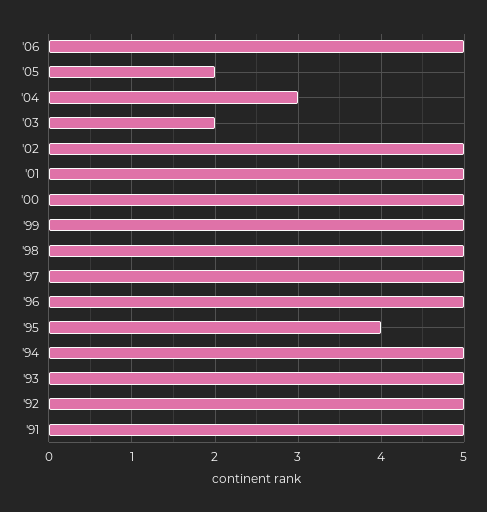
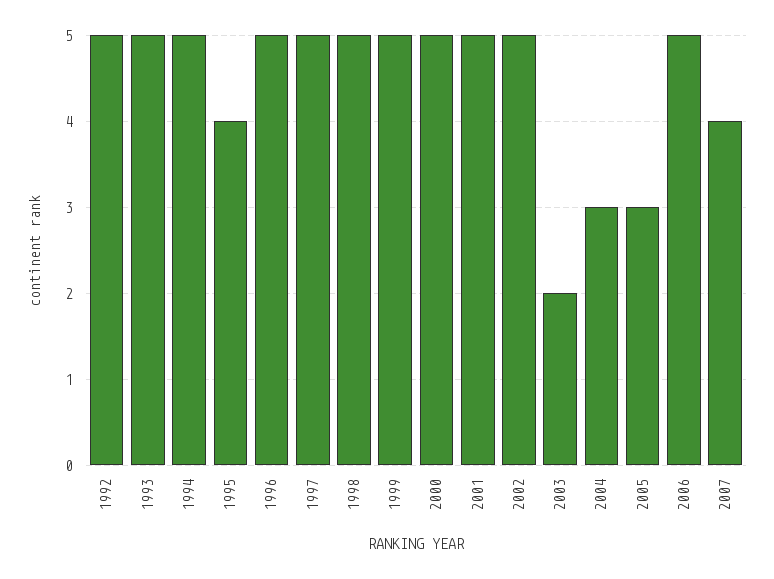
'05: 2 -> 3
'91: 5 -> none
2007: none -> 4

